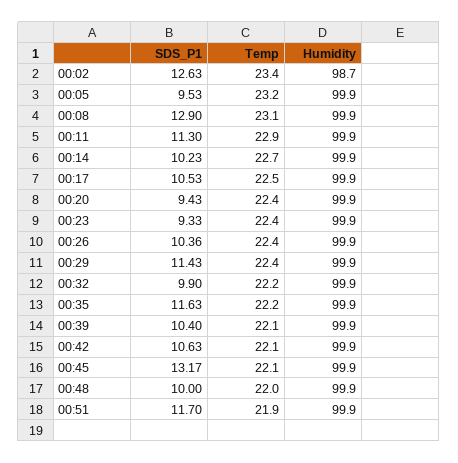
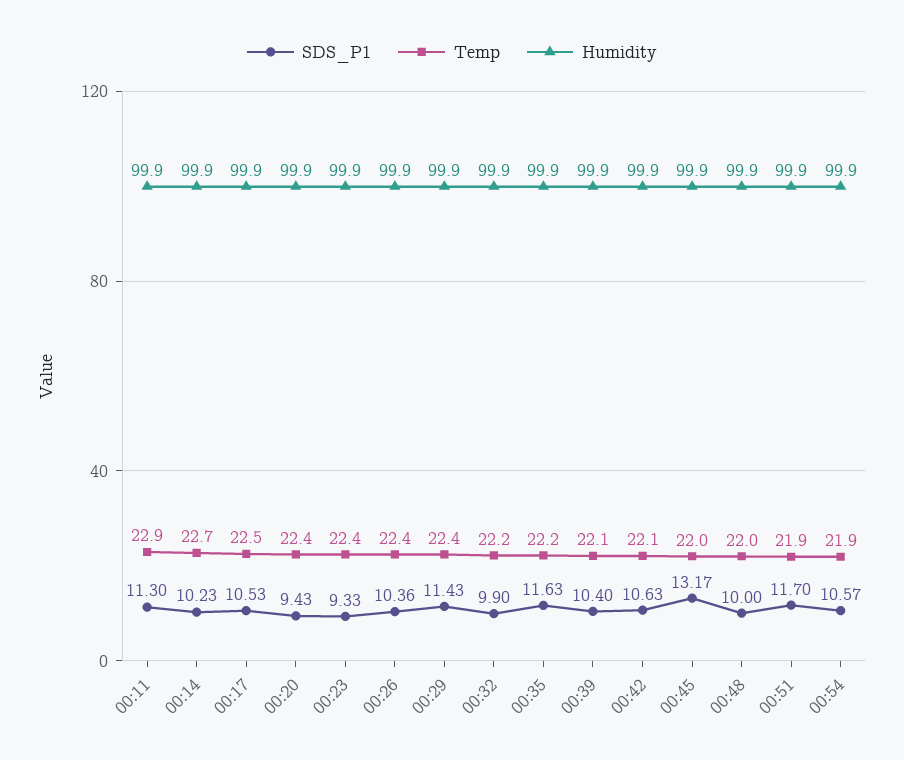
SDS_P1, 00:02: 12.63 -> none
Temp, 00:02: 23.4 -> none
Humidity, 00:02: 98.7 -> none
SDS_P1, 00:05: 9.53 -> none
Temp, 00:05: 23.2 -> none
Humidity, 00:05: 99.9 -> none
SDS_P1, 00:08: 12.9 -> none
Temp, 00:08: 23.1 -> none
Humidity, 00:08: 99.9 -> none
Temp, 00:45: 22.1 -> 22
SDS_P1, 00:54: none -> 10.57
Temp, 00:54: none -> 21.9
Humidity, 00:54: none -> 99.9

